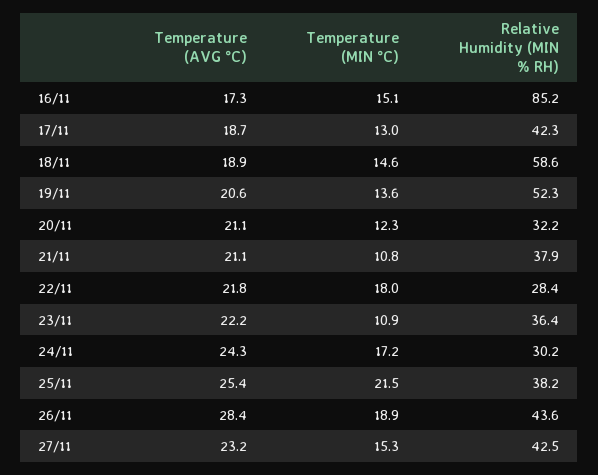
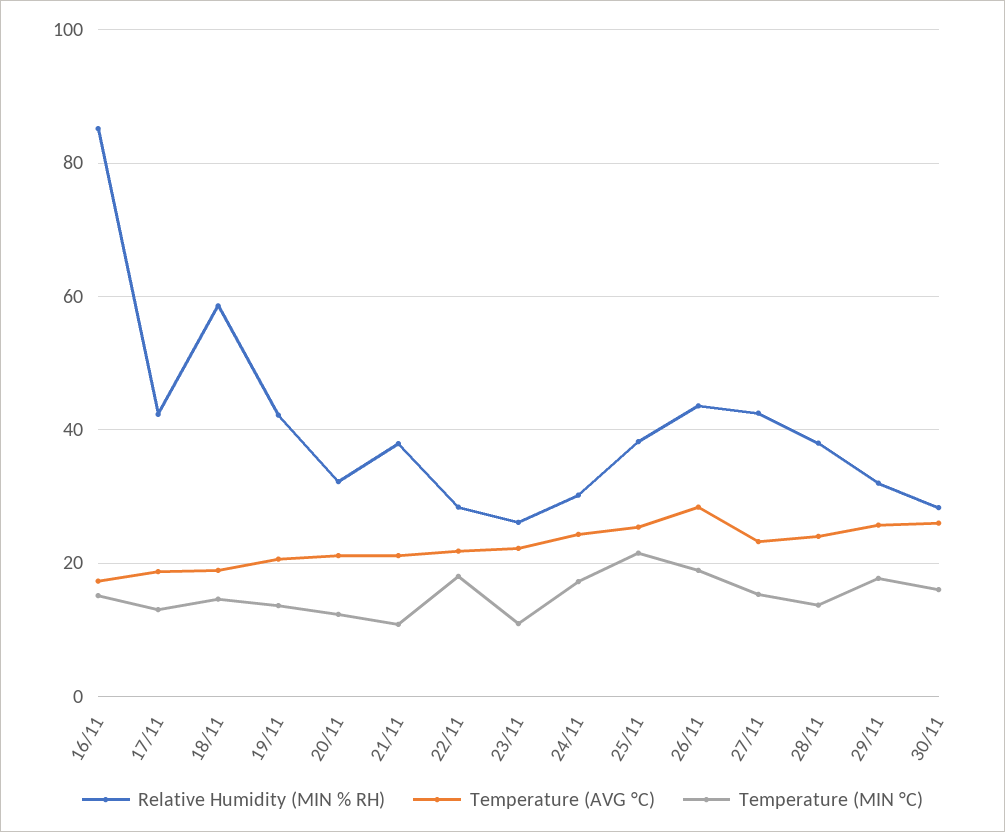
Relative Humidity (MIN % RH), 19/11: 52.3 -> 42
Relative Humidity (MIN % RH), 23/11: 36.4 -> 26
Relative Humidity (MIN % RH), 28/11: none -> 38
Temperature (AVG °C), 28/11: none -> 24
Temperature (MIN °C), 28/11: none -> 14
Relative Humidity (MIN % RH), 29/11: none -> 32
Temperature (AVG °C), 29/11: none -> 26
Temperature (MIN °C), 29/11: none -> 18
Relative Humidity (MIN % RH), 30/11: none -> 28
Temperature (AVG °C), 30/11: none -> 26
Temperature (MIN °C), 30/11: none -> 16

